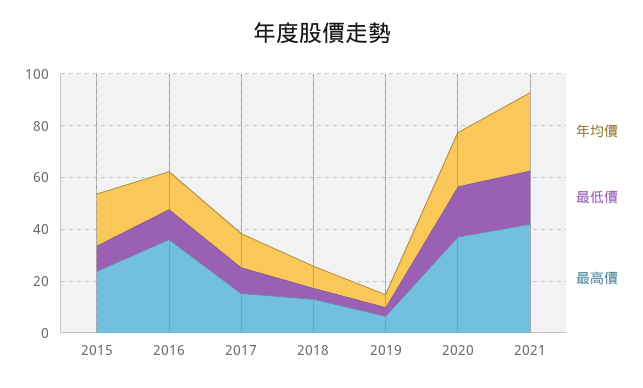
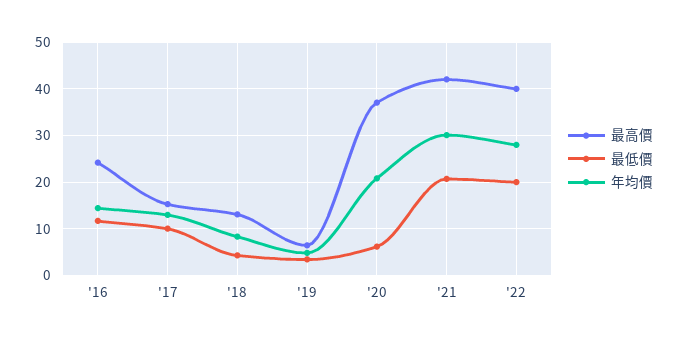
年均價, 2015: 20 -> none
最低價, 2015: 10 -> none
最高價, 2015: 25 -> none
最高價, 2016: 35 -> 24
最低價, 2020: 20 -> 6
最高價, '22: none -> 40
最低價, '22: none -> 20
年均價, '22: none -> 28

